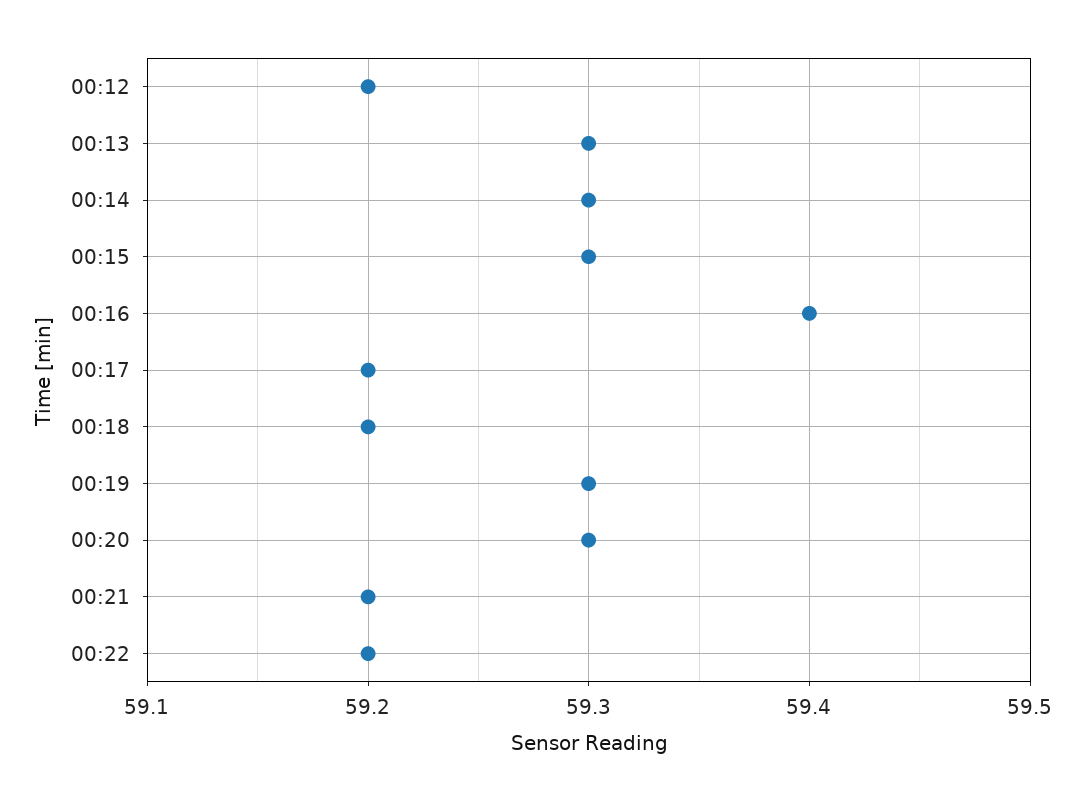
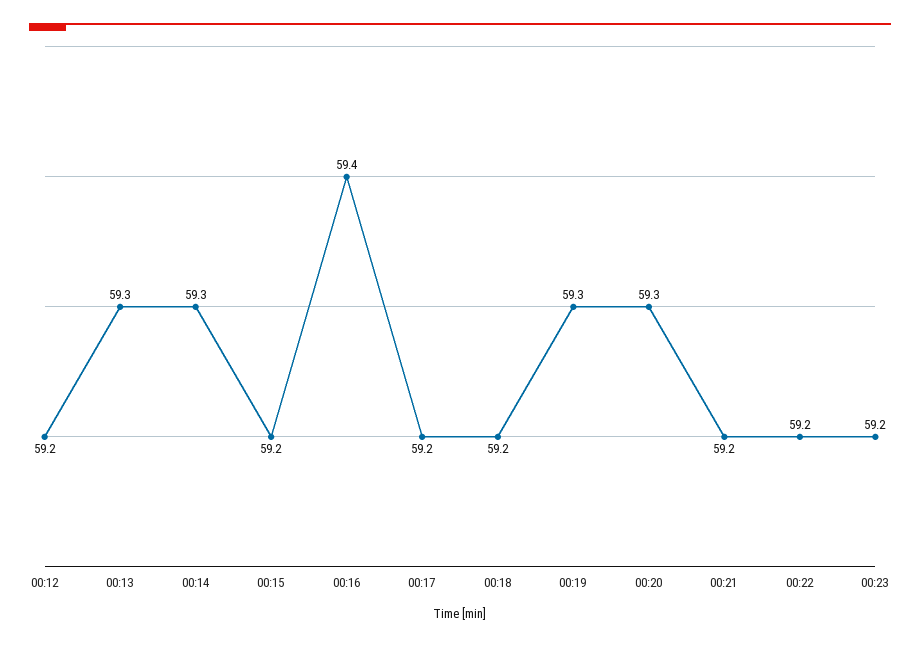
00:15: 59.3 -> 59.2
00:23: none -> 59.2

